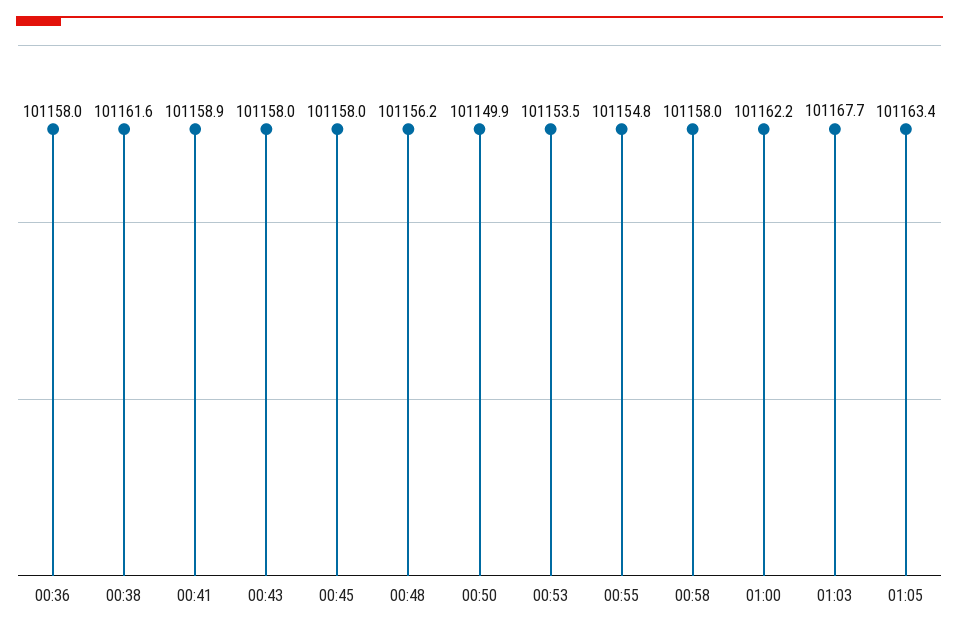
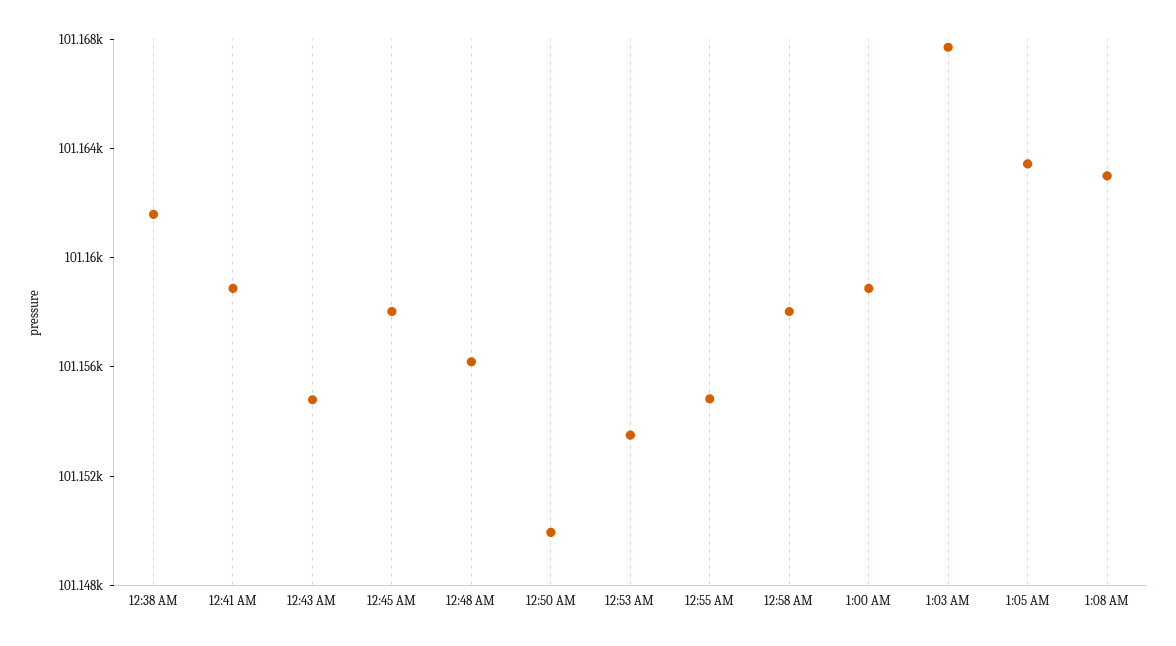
00:36: 101158 -> none
00:43: 101158 -> 101155
01:00: 101162.2 -> 101159
1:08 AM: none -> 101163

